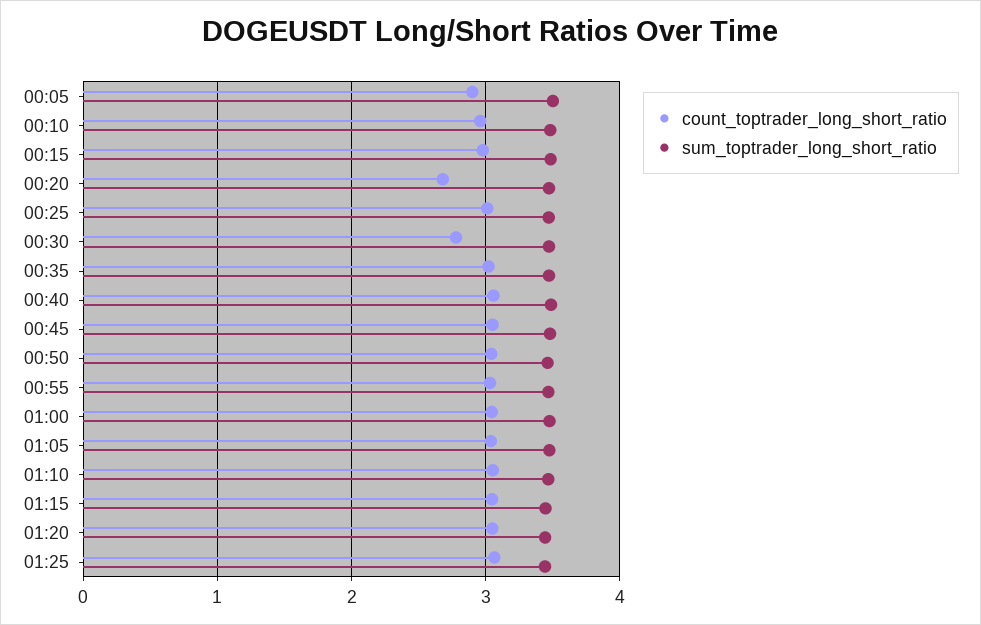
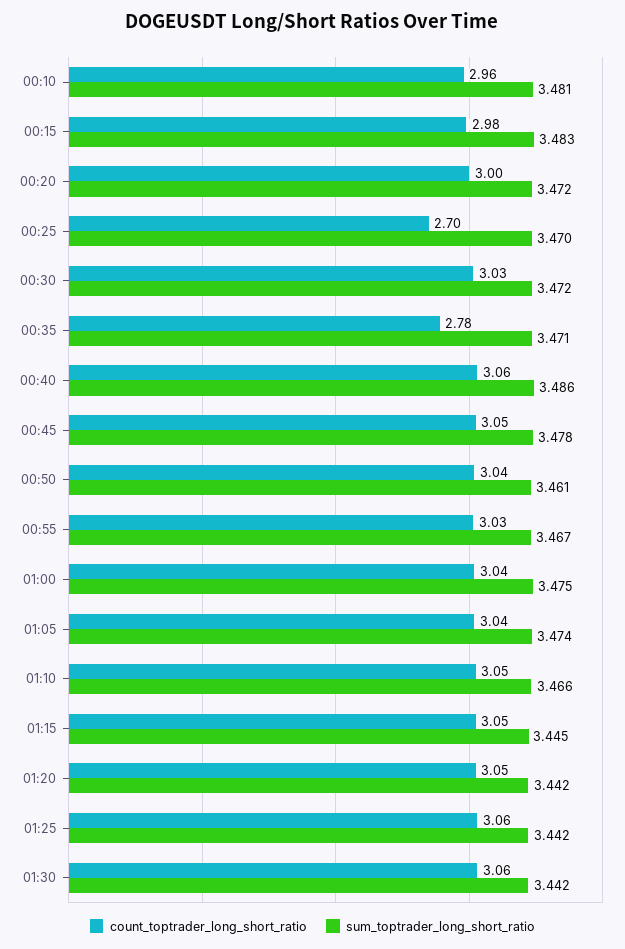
count_toptrader_long_short_ratio, 00:05: 2.9 -> none
sum_toptrader_long_short_ratio, 00:05: 3.5 -> none
count_toptrader_long_short_ratio, 00:20: 2.7 -> 3
count_toptrader_long_short_ratio, 00:25: 3 -> 2.7
count_toptrader_long_short_ratio, 00:30: 2.8 -> 3.03
count_toptrader_long_short_ratio, 00:35: 3 -> 2.78
count_toptrader_long_short_ratio, 01:30: none -> 3.06
sum_toptrader_long_short_ratio, 01:30: none -> 3.442

